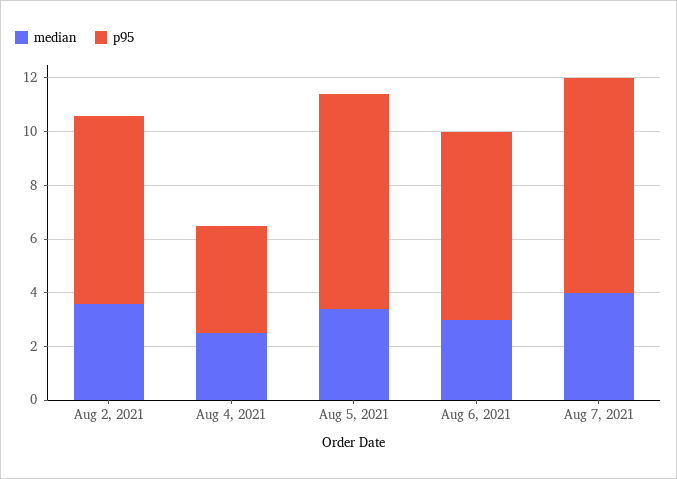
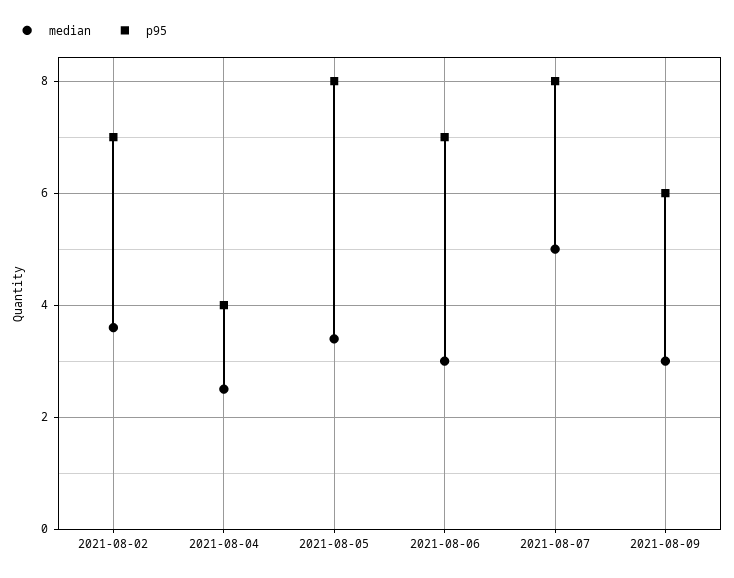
median, Aug 7, 2021: 4 -> 5
median, 2021-08-09: none -> 3
p95, 2021-08-09: none -> 6

